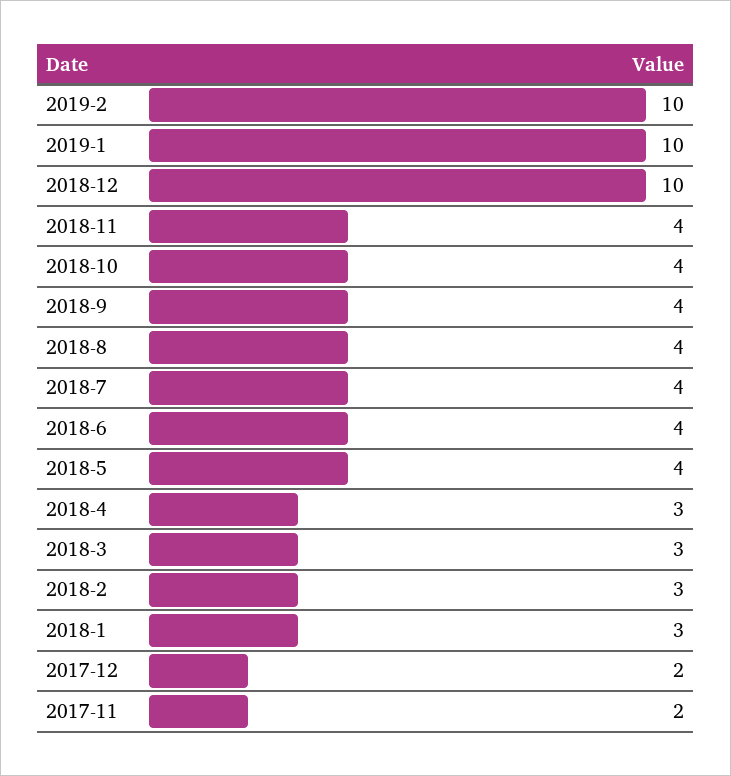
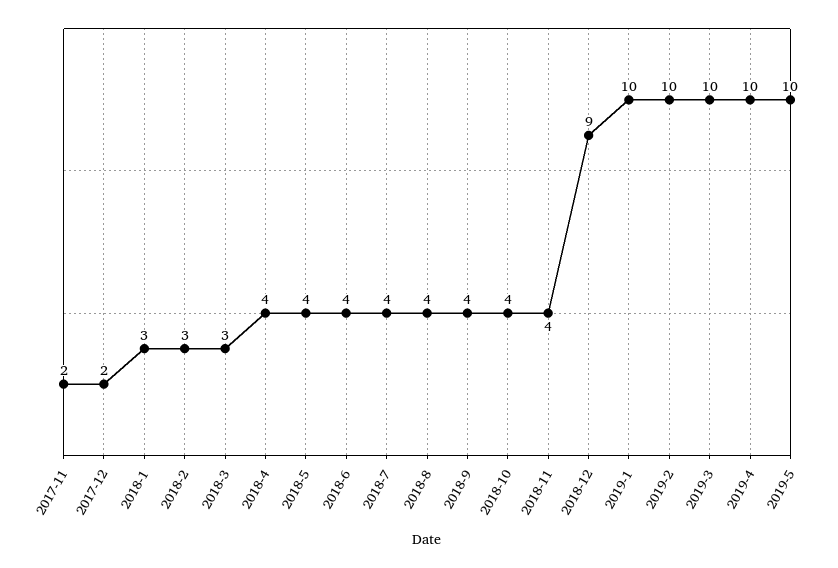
2018-12: 10 -> 9
2018-4: 3 -> 4
2019-3: none -> 10
2019-4: none -> 10
2019-5: none -> 10

